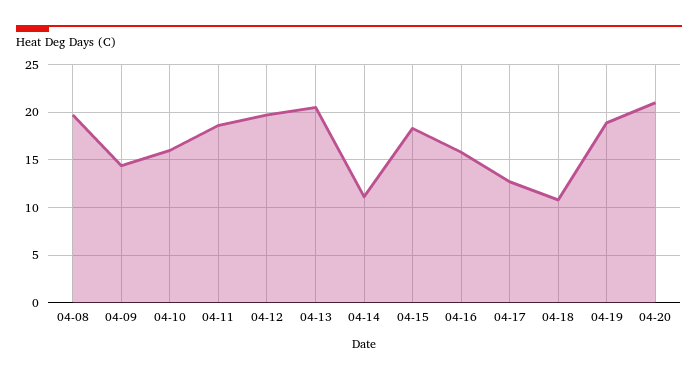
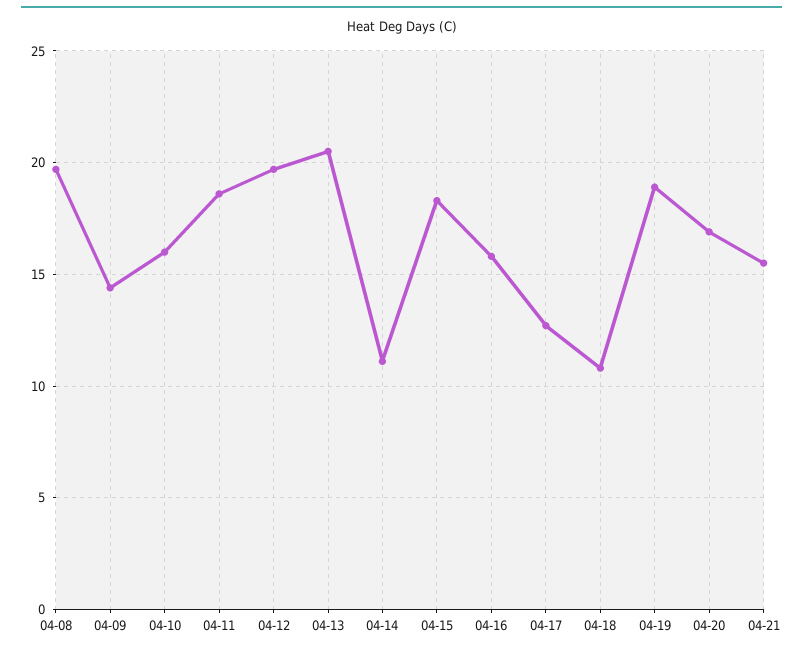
04-20: 21 -> 17
04-21: none -> 15.5

